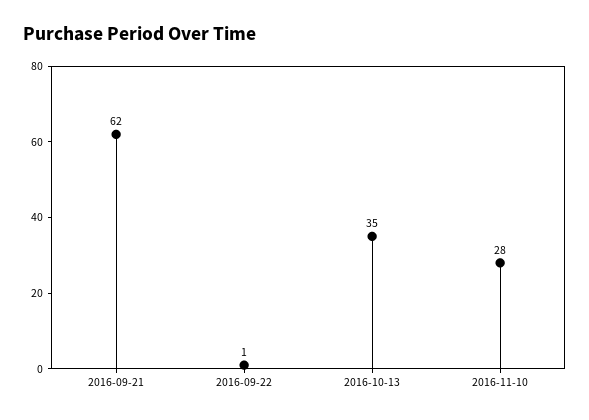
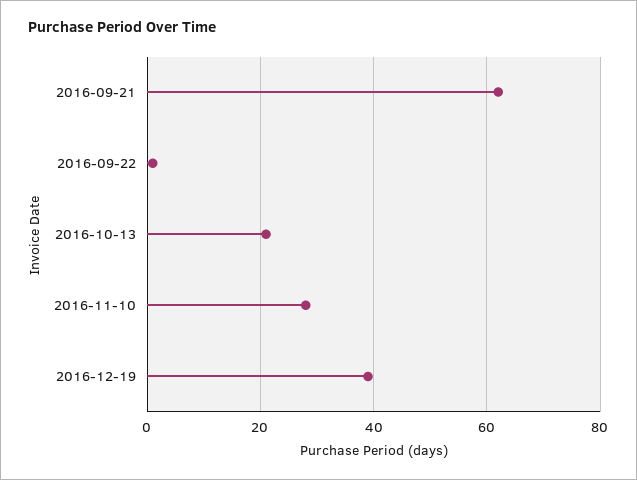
2016-10-13: 35 -> 20
2016-12-19: none -> 40

